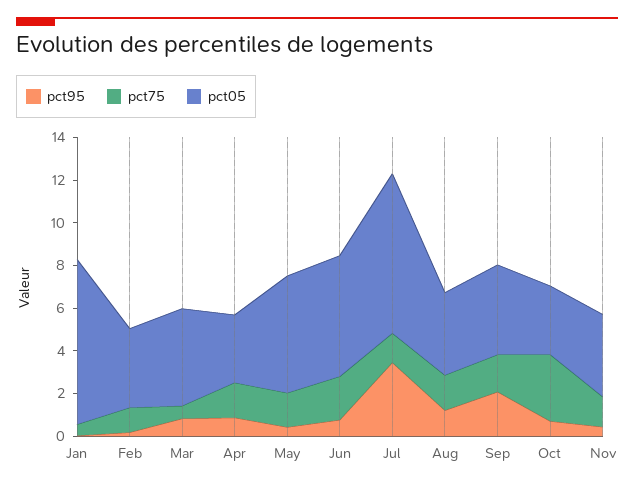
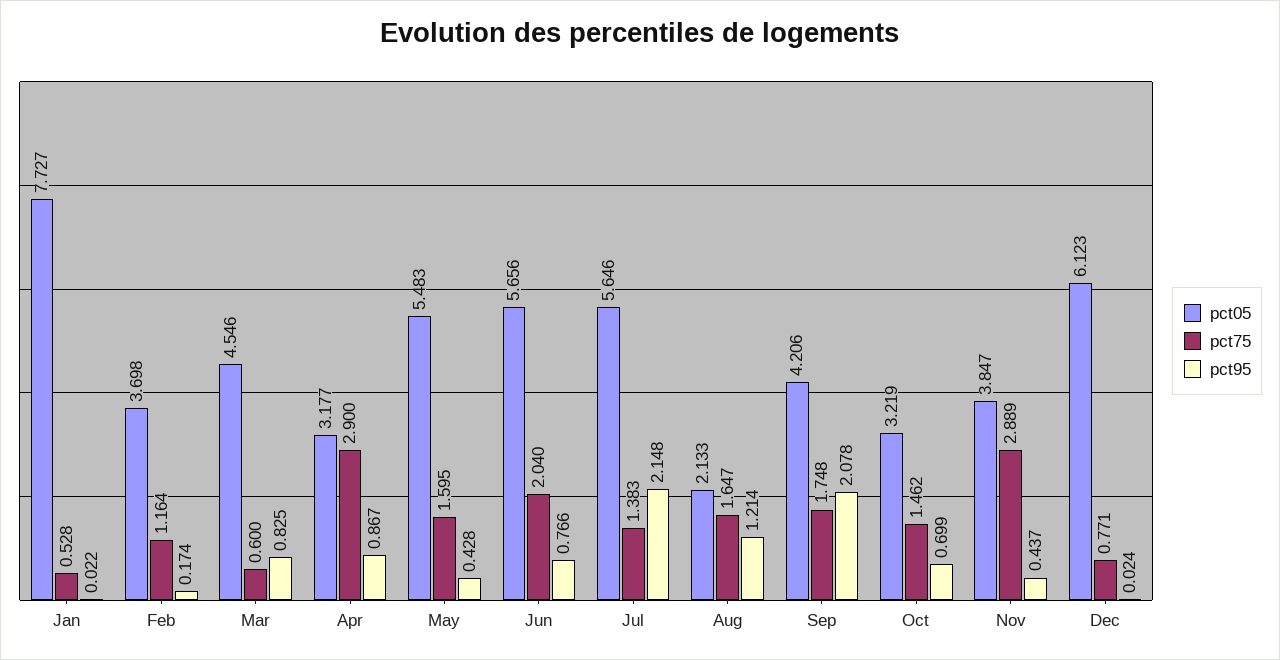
pct75, Apr: 1.5 -> 2.9
pct95, Jul: 3.5 -> 2.148
pct05, Jul: 7.5 -> 5.646
pct05, Aug: 4 -> 2.133
pct75, Oct: 3 -> 1.462
pct75, Nov: 1.5 -> 2.889
pct05, Dec: none -> 6.123
pct75, Dec: none -> 0.771
pct95, Dec: none -> 0.024

